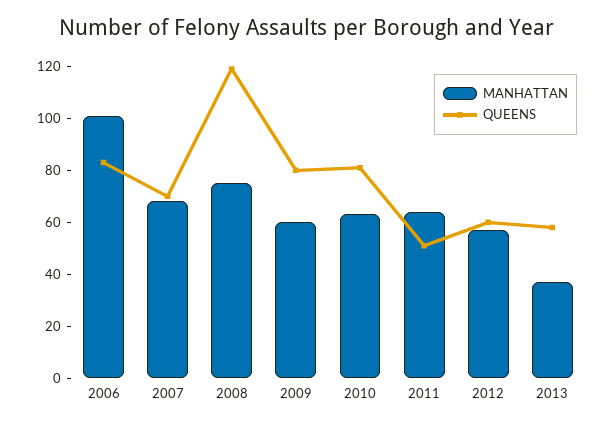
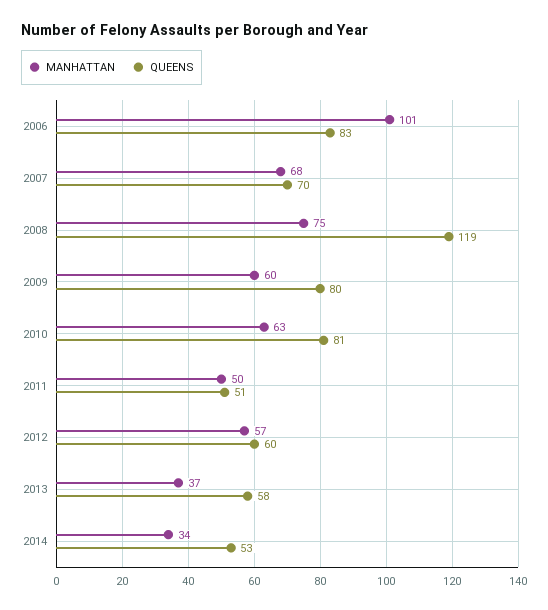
MANHATTAN, 2011: 65 -> 50
MANHATTAN, 2014: none -> 34
QUEENS, 2014: none -> 53

